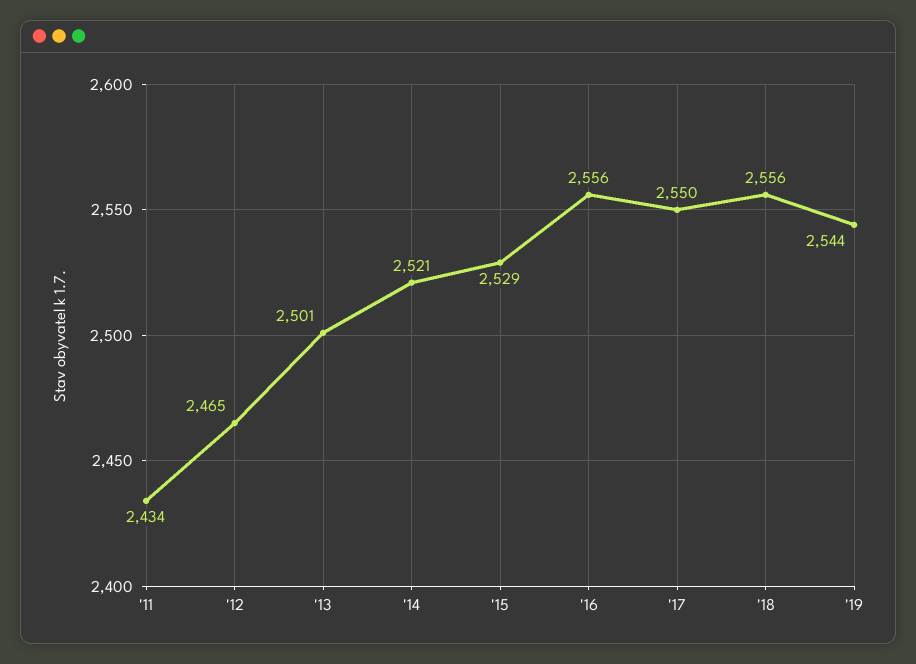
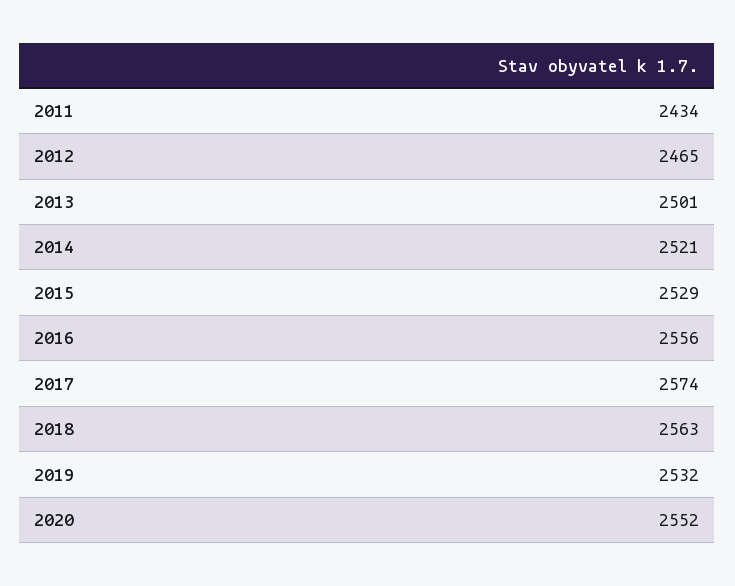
'17: 2550 -> 2574
'18: 2556 -> 2563
'19: 2544 -> 2532
2020: none -> 2552

